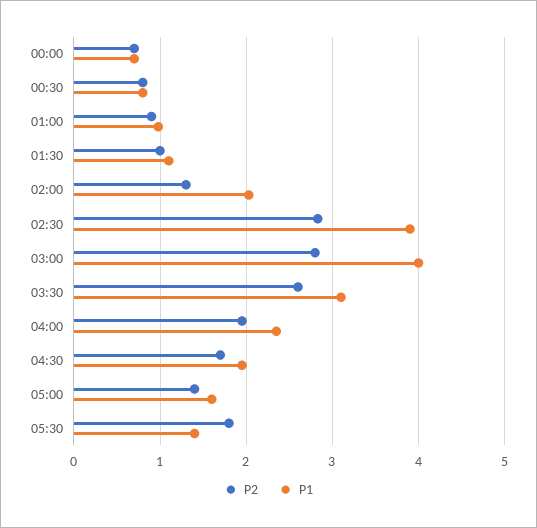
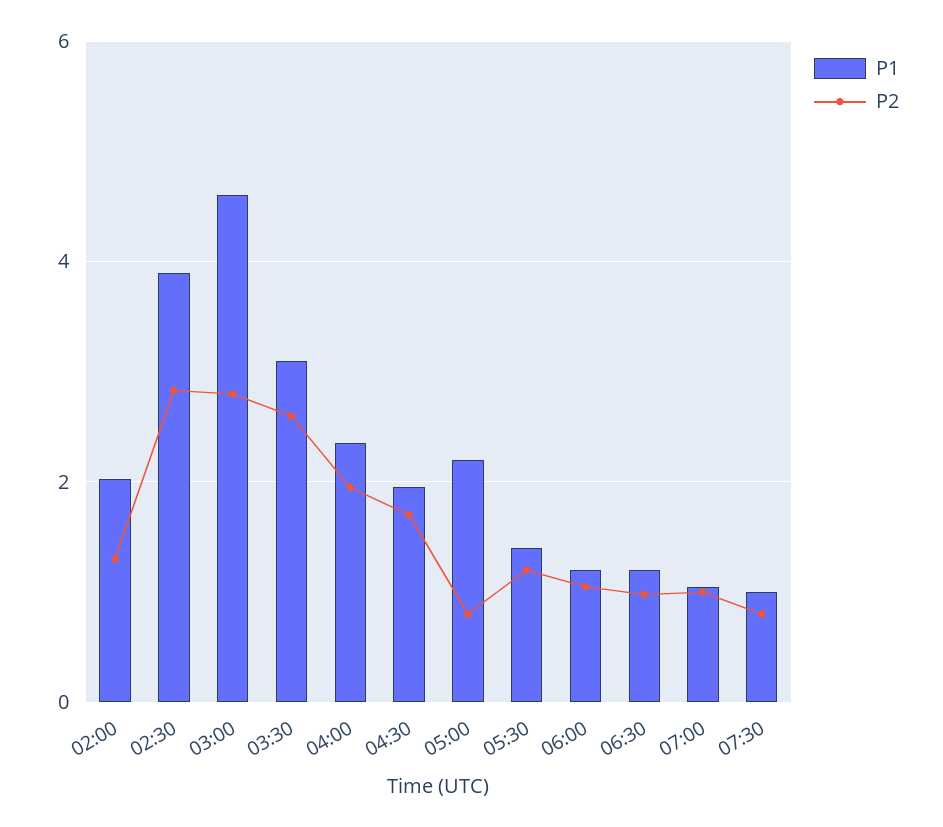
P2, 00:00: 0.7 -> none
P1, 00:00: 0.7 -> none
P2, 00:30: 0.8 -> none
P1, 00:30: 0.8 -> none
P2, 01:00: 0.9 -> none
P1, 01:00: 1 -> none
P2, 01:30: 1 -> none
P1, 01:30: 1.1 -> none
P1, 03:00: 4 -> 4.6
P2, 05:00: 1.4 -> 0.8
P1, 05:00: 1.6 -> 2.2
P2, 05:30: 1.8 -> 1.2
P1, 06:00: none -> 1.2
P2, 06:00: none -> 1
P1, 06:30: none -> 1.2
P2, 06:30: none -> 1
P1, 07:00: none -> 1
P2, 07:00: none -> 1
P1, 07:30: none -> 1
P2, 07:30: none -> 0.8

